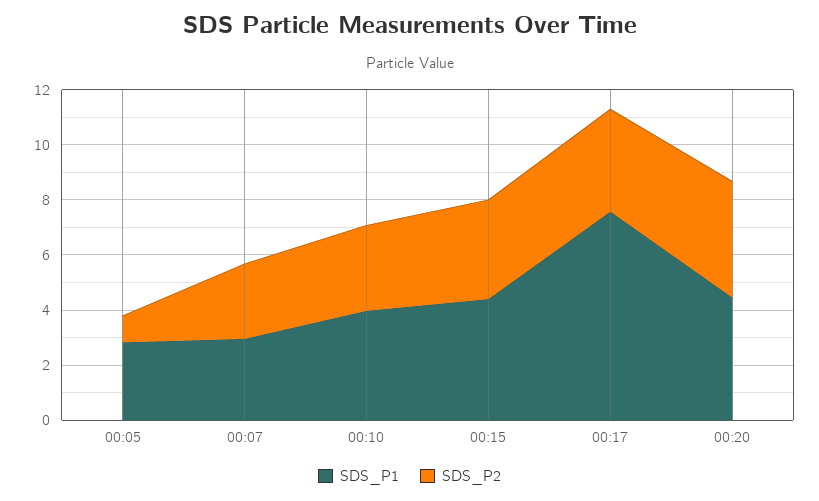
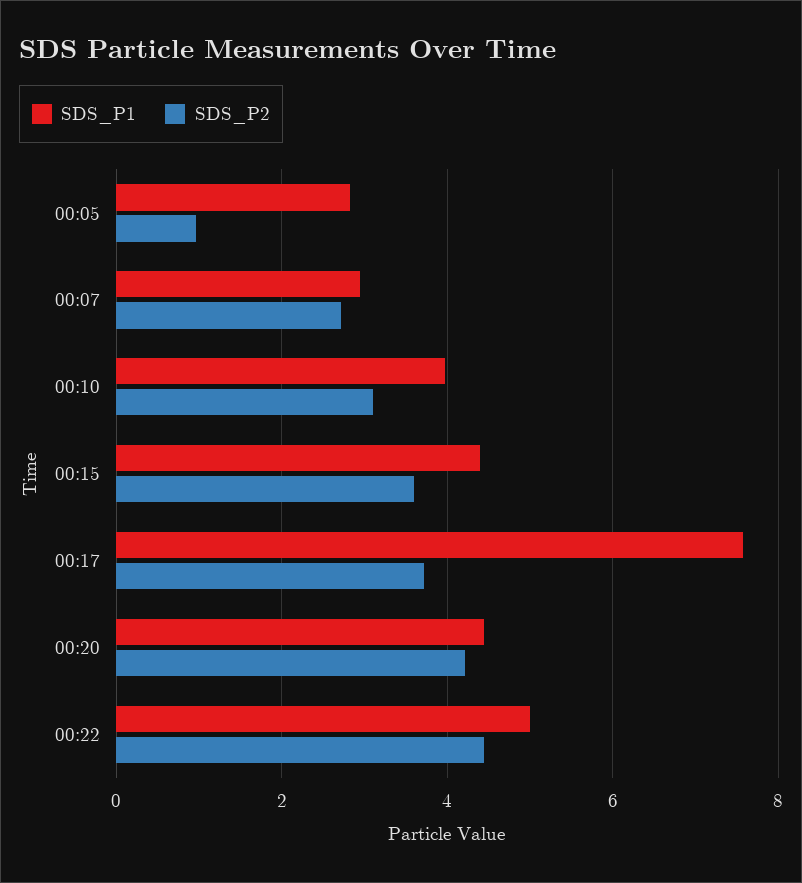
SDS_P1, 00:22: none -> 5
SDS_P2, 00:22: none -> 4.4

